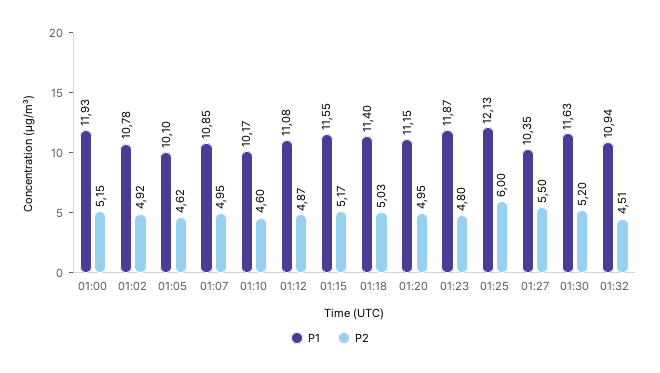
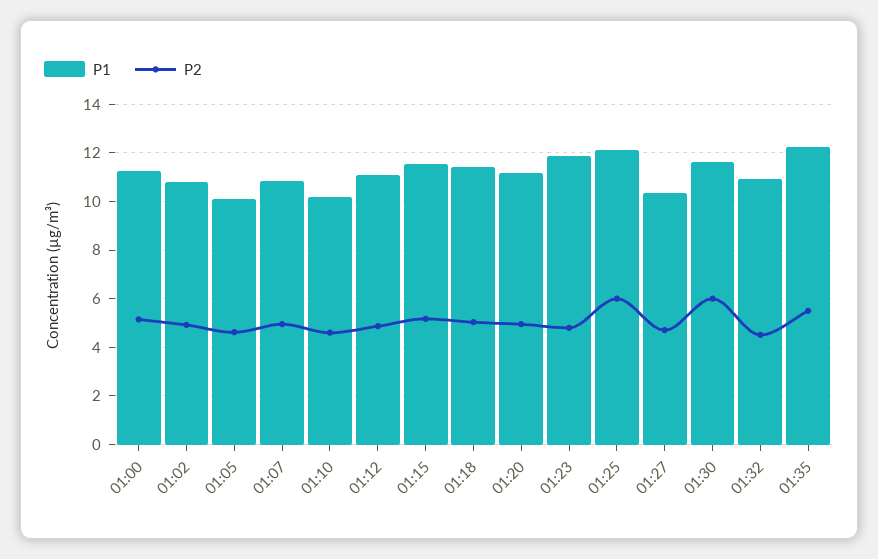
P1, 01:00: 11.93 -> 11.25
P2, 01:27: 5.5 -> 4.75
P2, 01:30: 5.2 -> 6
P1, 01:35: none -> 12.25
P2, 01:35: none -> 5.5

